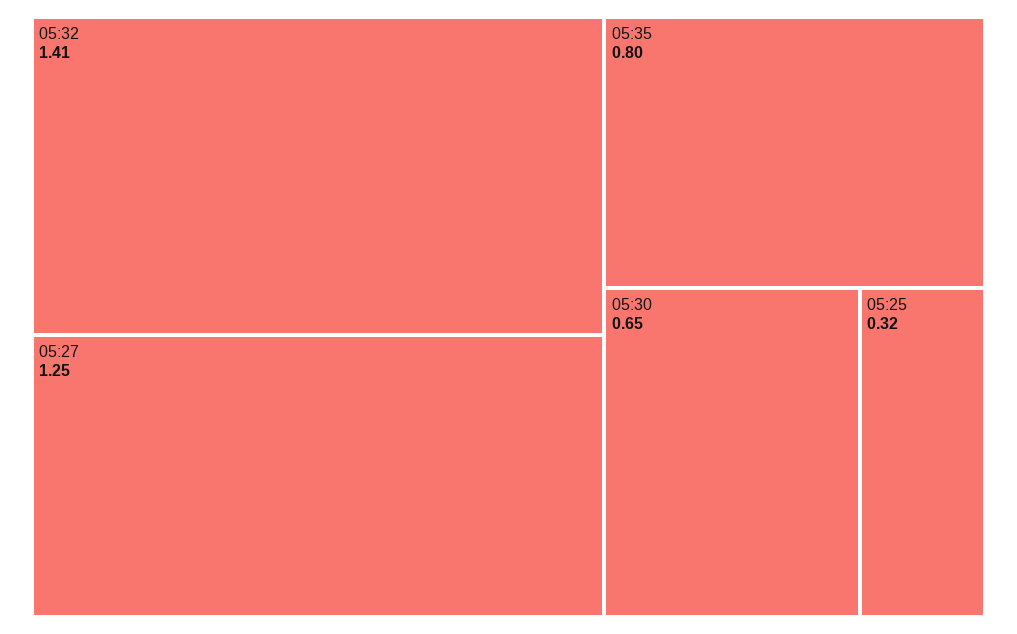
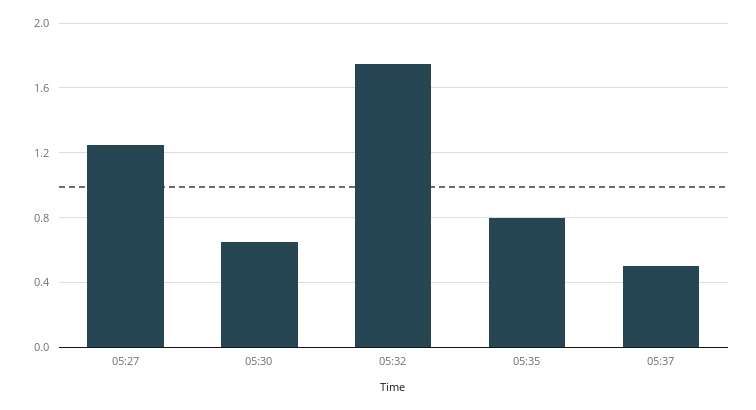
05:32: 1.41 -> 1.75
05:25: 0.32 -> none
05:37: none -> 0.5

